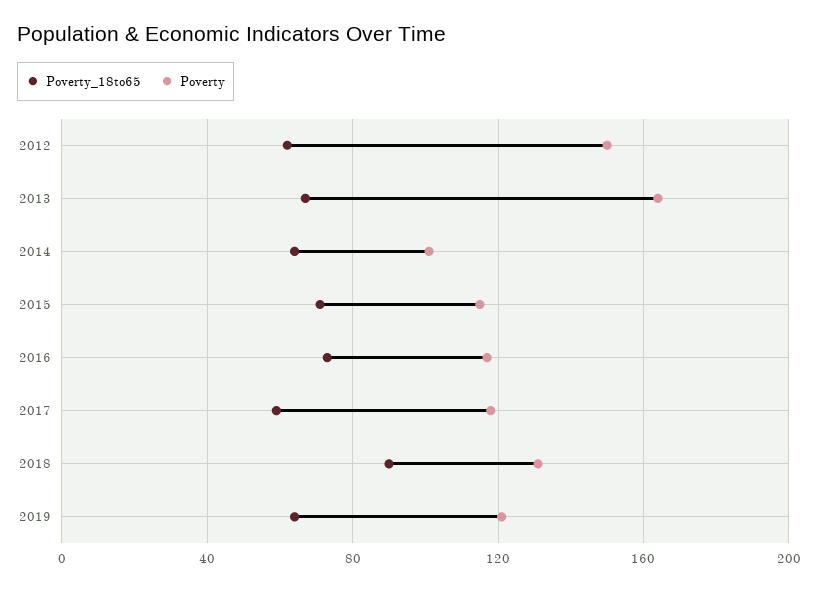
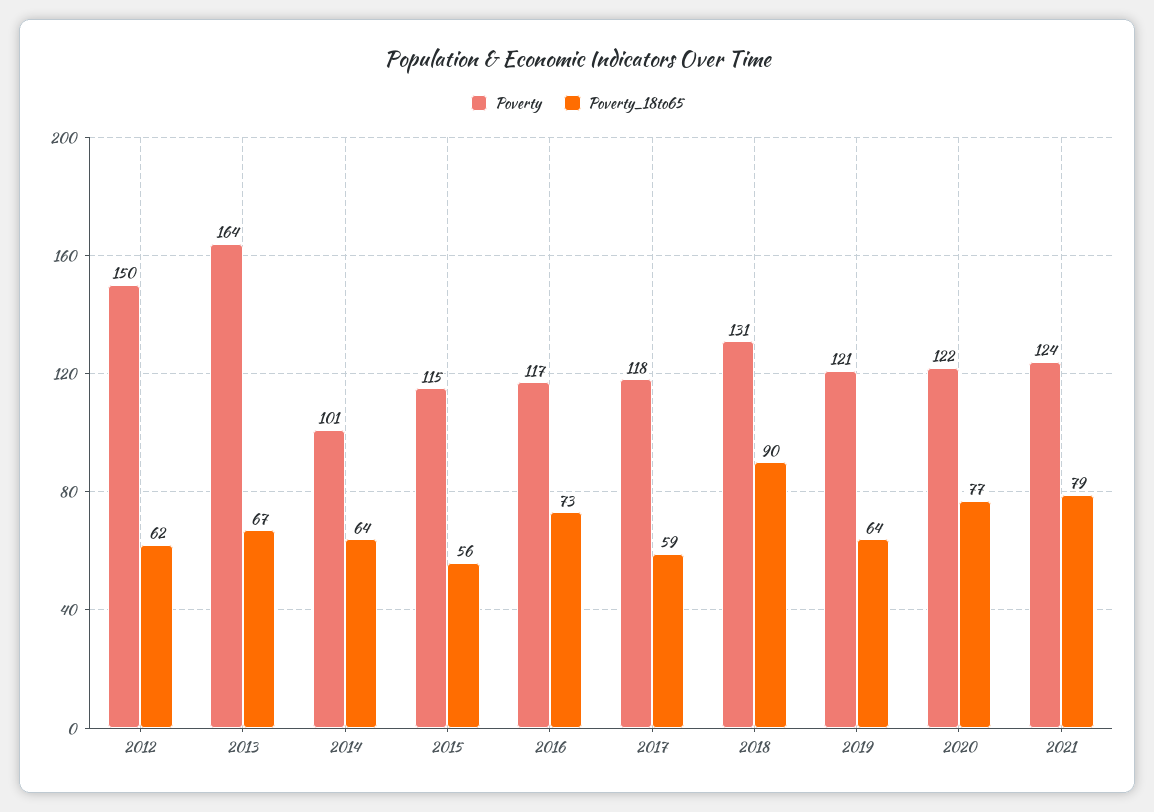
Poverty_18to65, 2015: 70 -> 56
Poverty, 2020: none -> 122
Poverty_18to65, 2020: none -> 77
Poverty, 2021: none -> 124
Poverty_18to65, 2021: none -> 79

